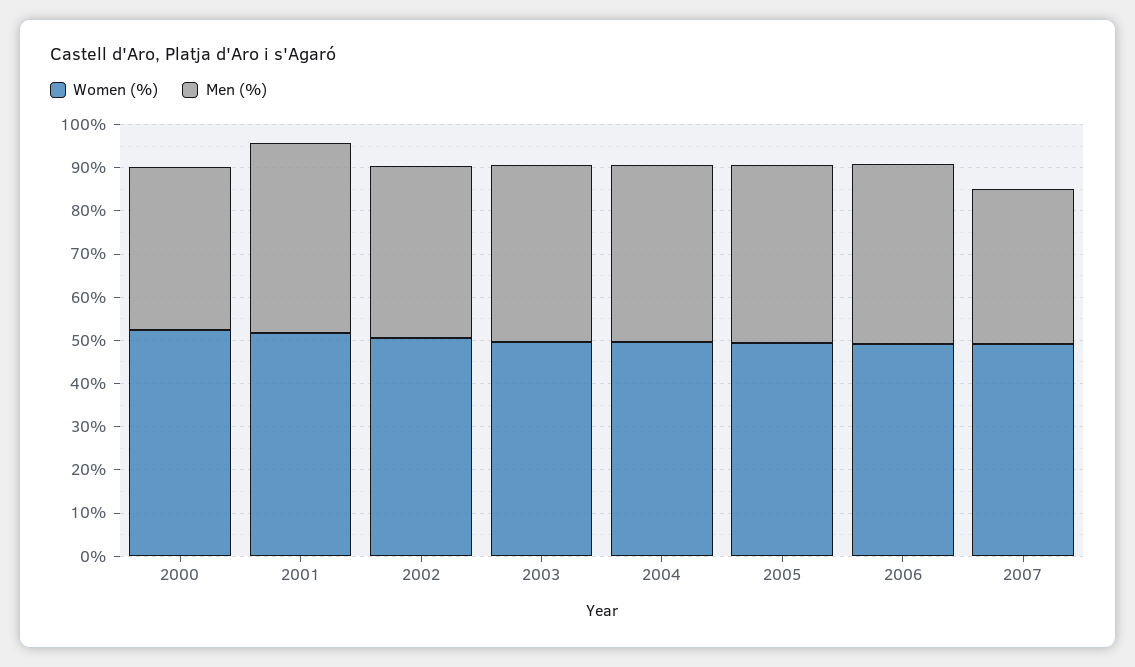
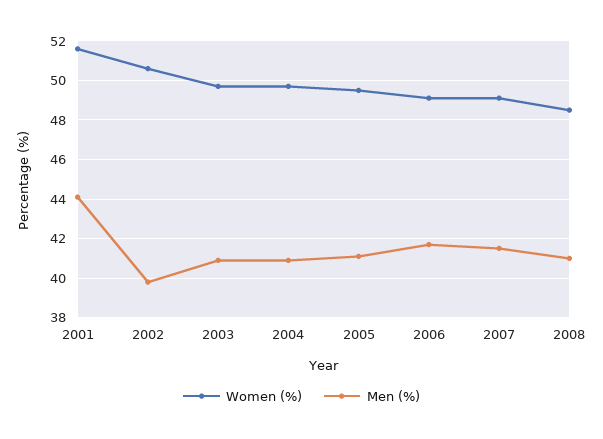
Women (%), 2000: 52 -> none
Men (%), 2000: 38 -> none
Men (%), 2007: 36 -> 41.5
Women (%), 2008: none -> 48.5
Men (%), 2008: none -> 41

